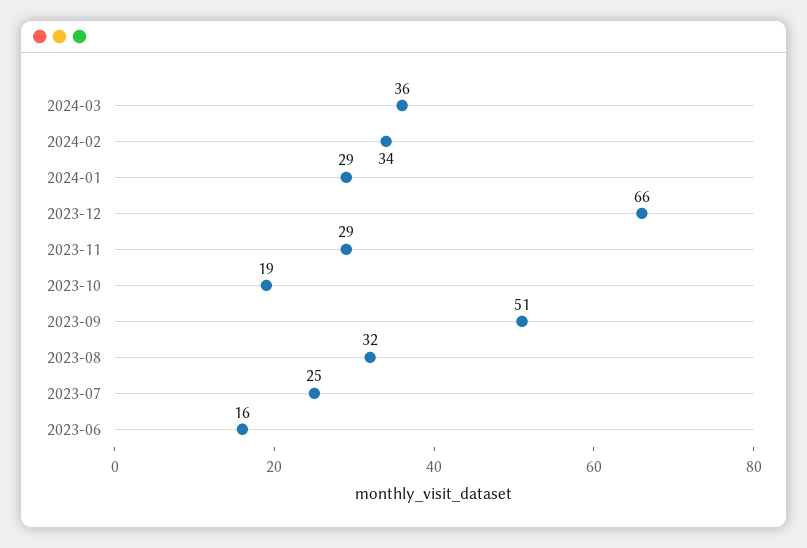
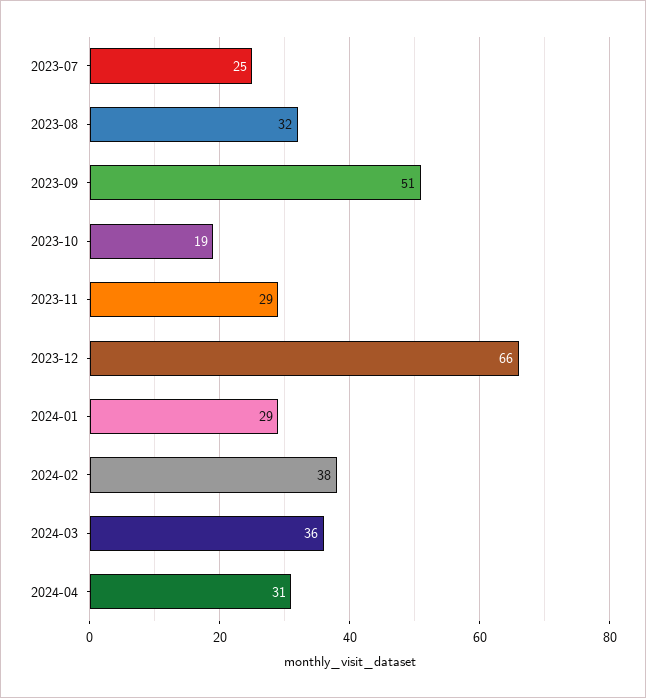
2024-02: 34 -> 38
2023-06: 16 -> none
2024-04: none -> 31

